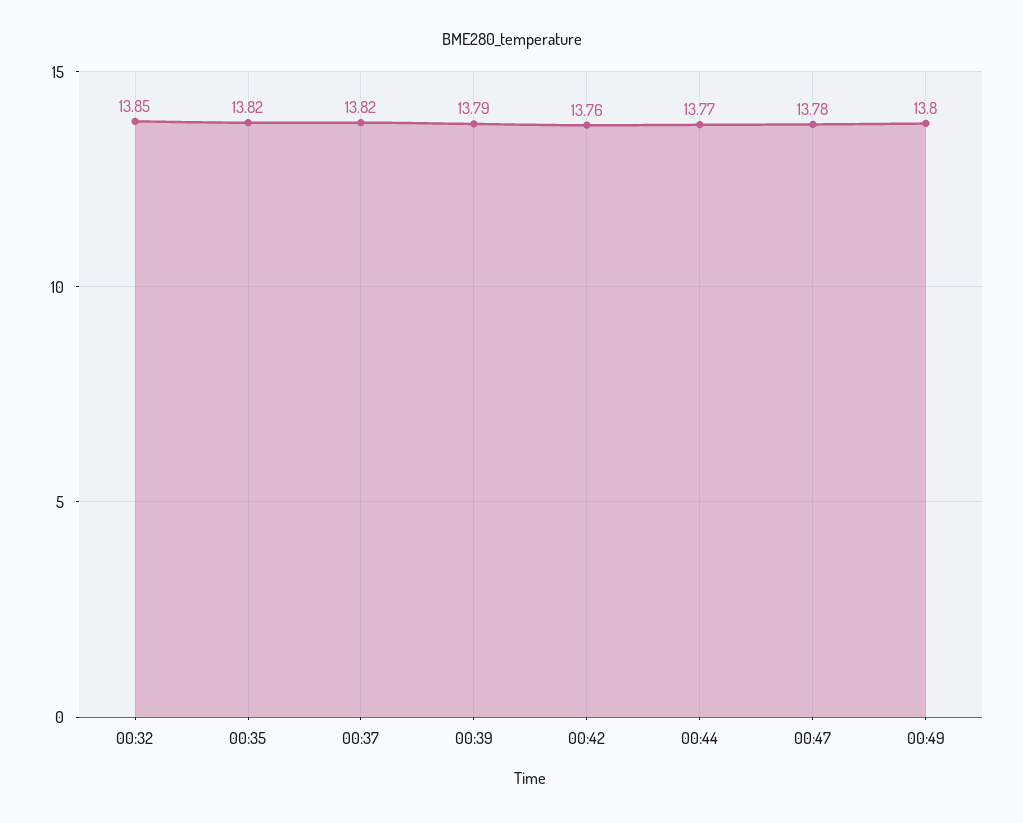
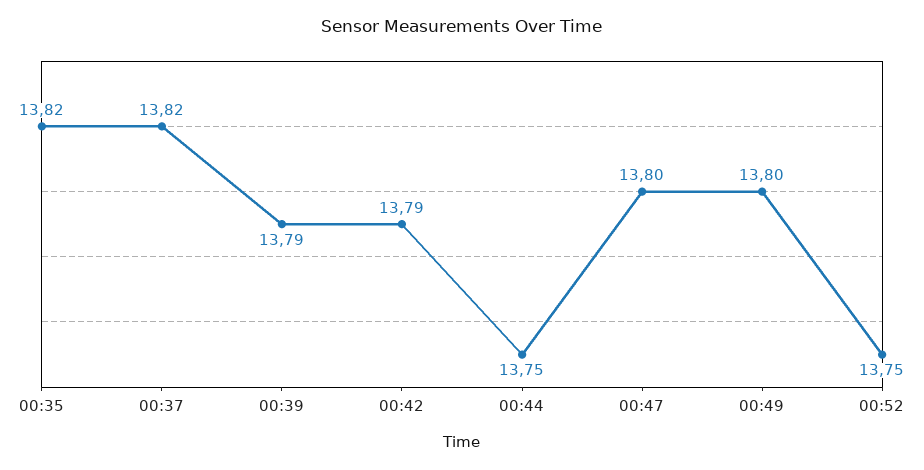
00:32: 13.85 -> none
00:42: 13.76 -> 13.79
00:44: 13.77 -> 13.75
00:47: 13.78 -> 13.8
00:52: none -> 13.75

